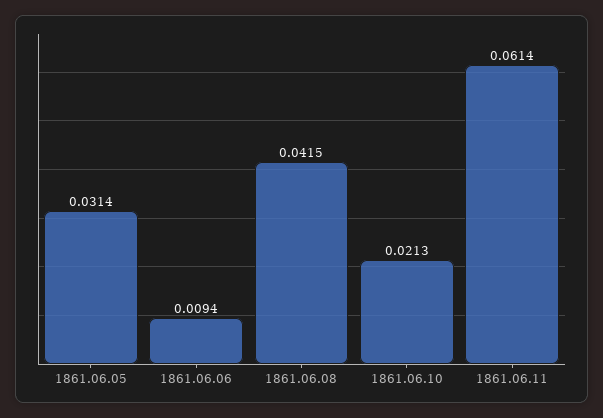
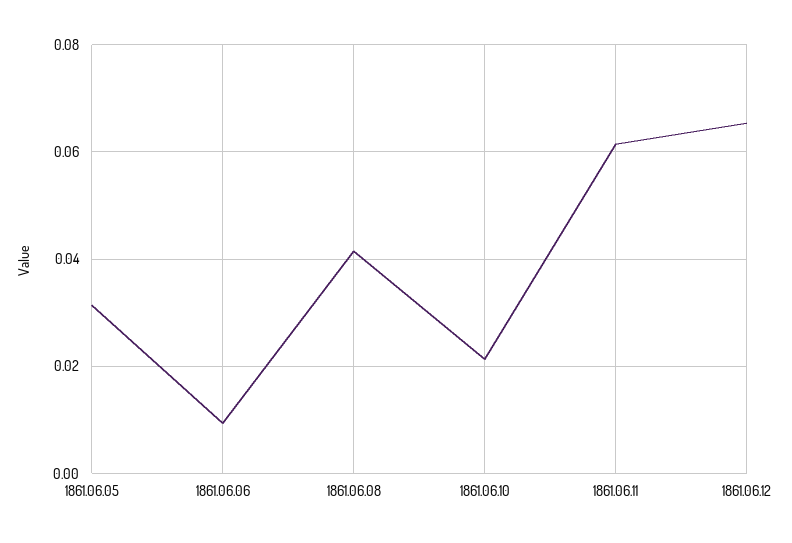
1861.06.12: none -> 0.066

